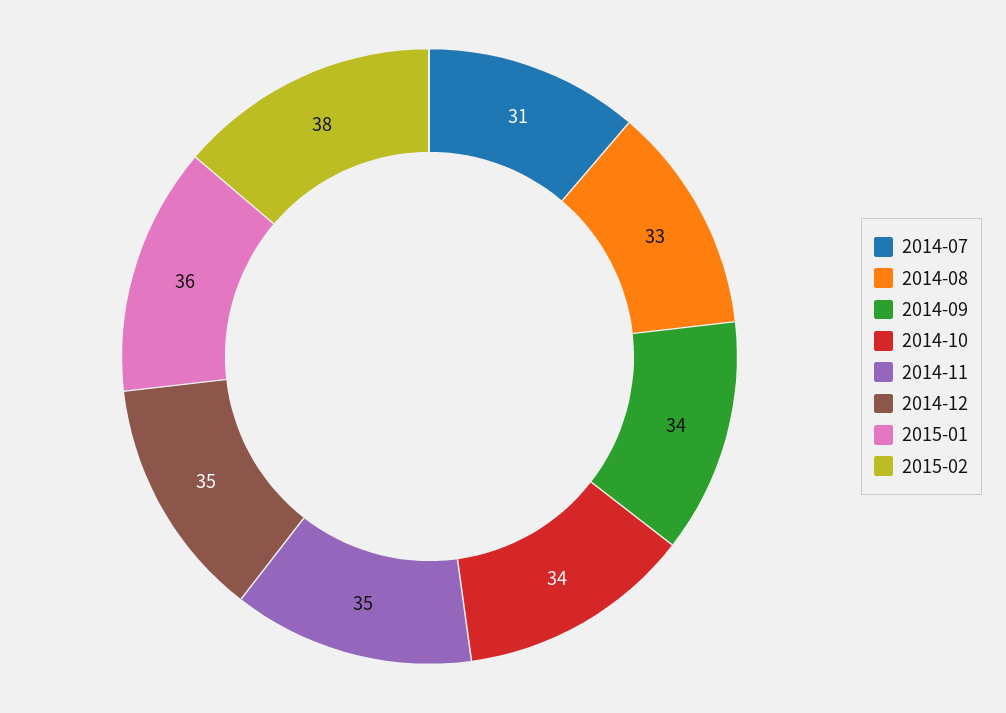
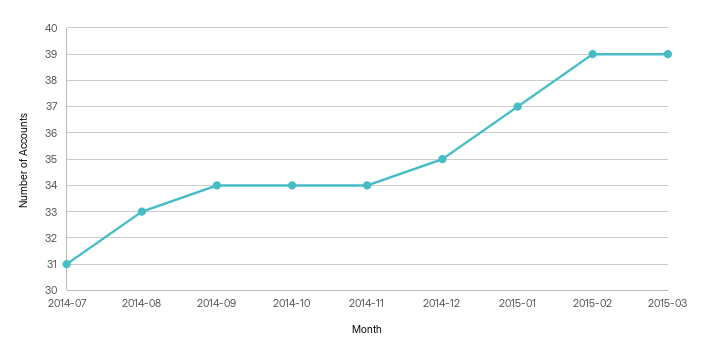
2014-11: 35 -> 34
2015-01: 36 -> 37
2015-02: 38 -> 39
2015-03: none -> 39

